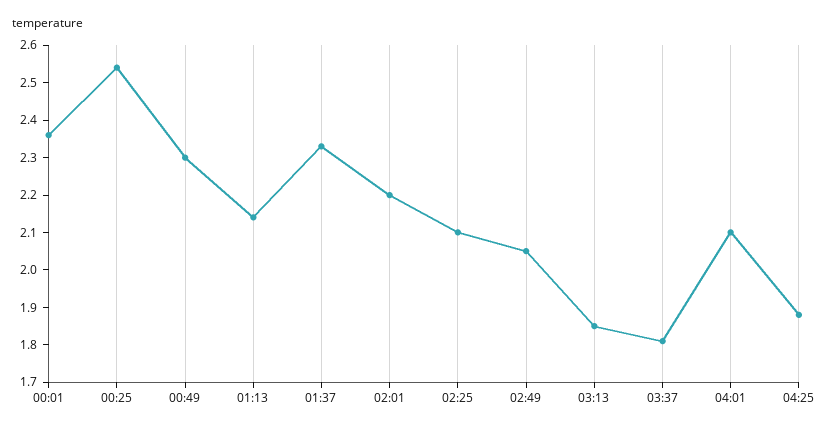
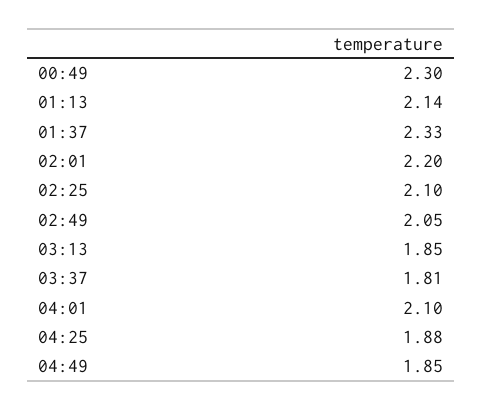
00:01: 2.35 -> none
00:25: 2.55 -> none
04:49: none -> 1.85

